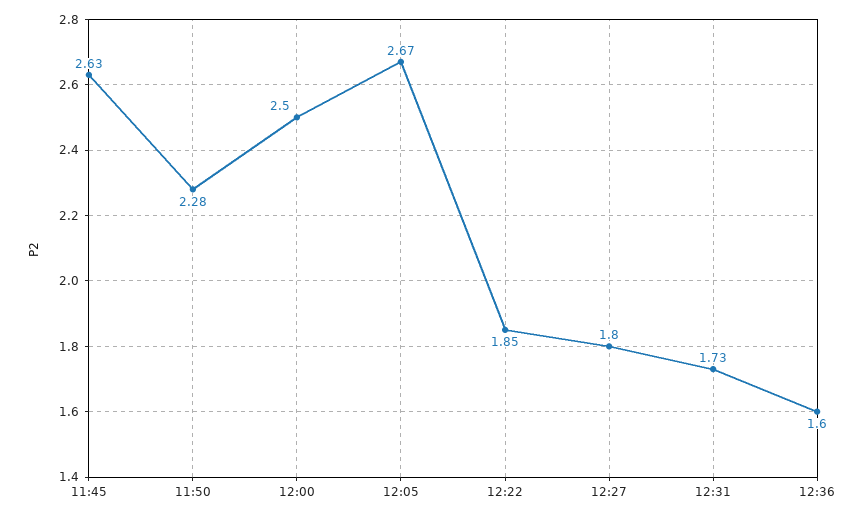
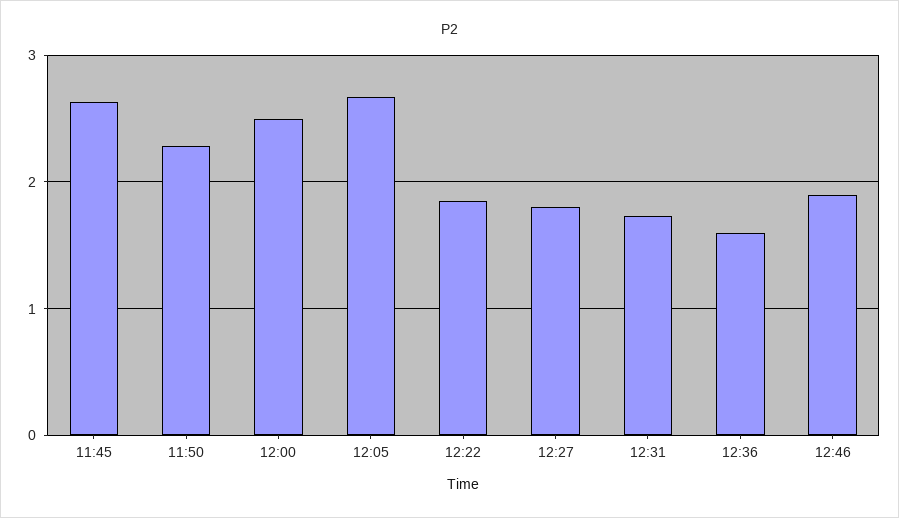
12:46: none -> 1.9

